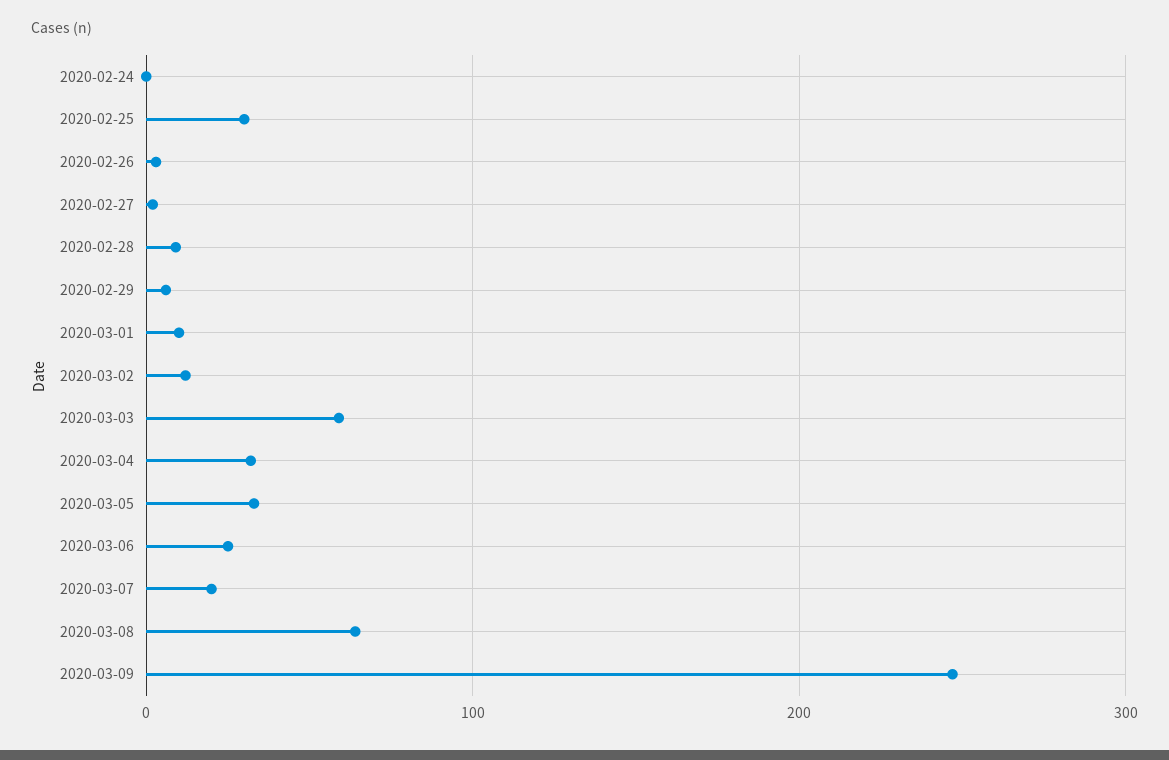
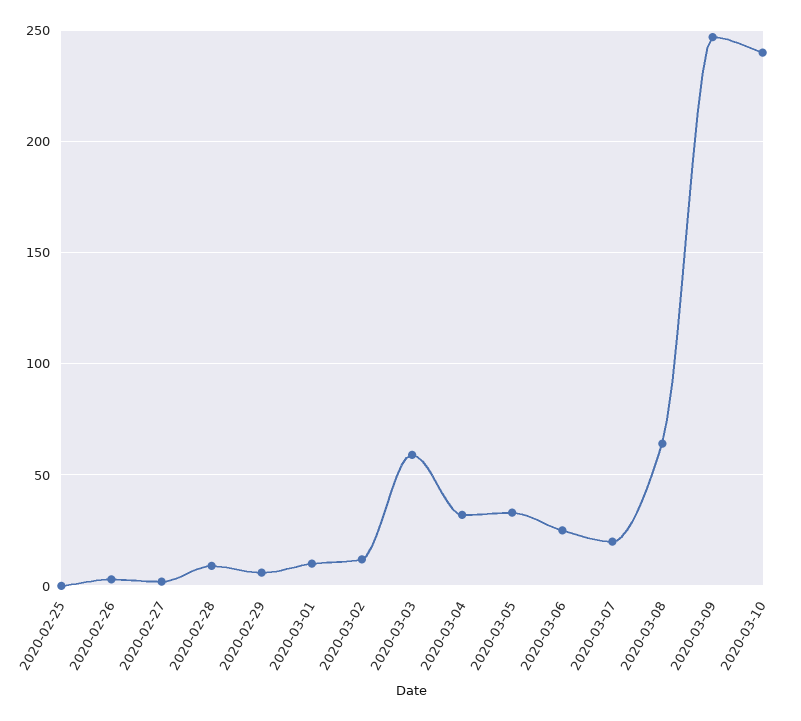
2020-02-24: 0 -> none
2020-02-25: 30 -> 0
2020-03-10: none -> 240

